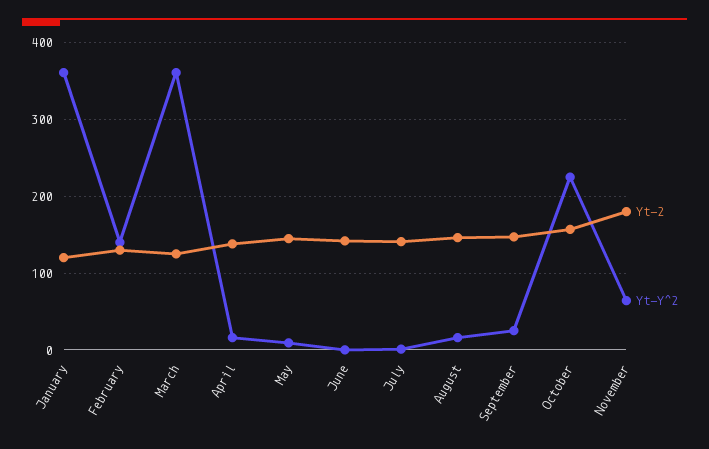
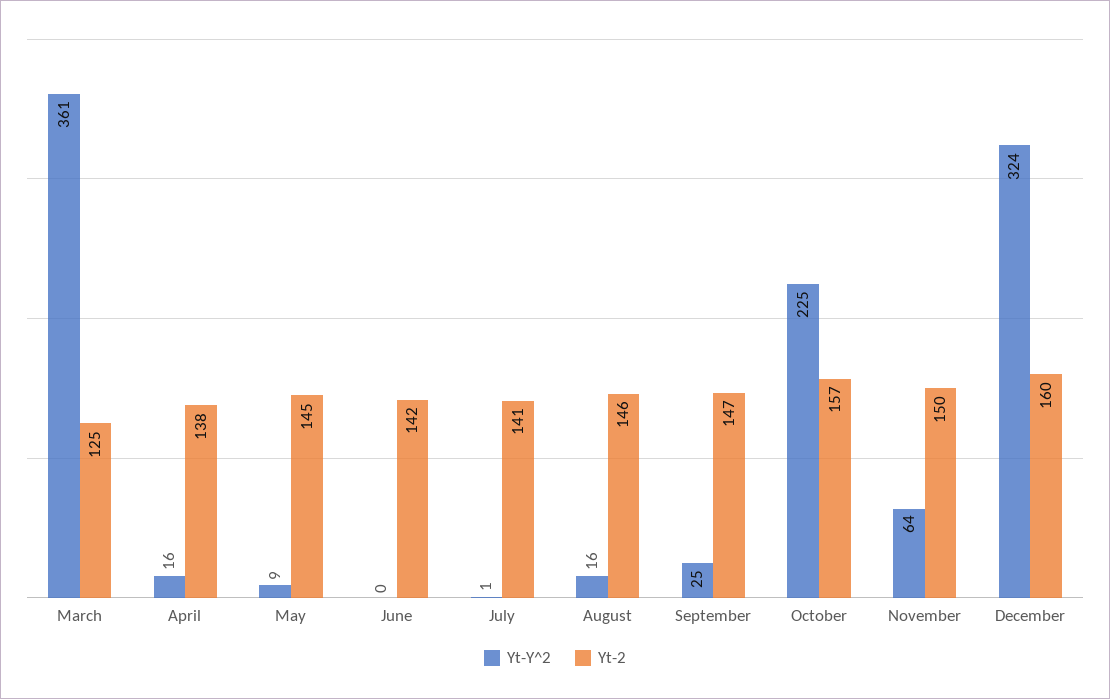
Yt-2, January: 120 -> none
Yt-Y^2, January: 360 -> none
Yt-2, February: 130 -> none
Yt-Y^2, February: 140 -> none
Yt-2, November: 180 -> 150
Yt-Y^2, December: none -> 324
Yt-2, December: none -> 160

